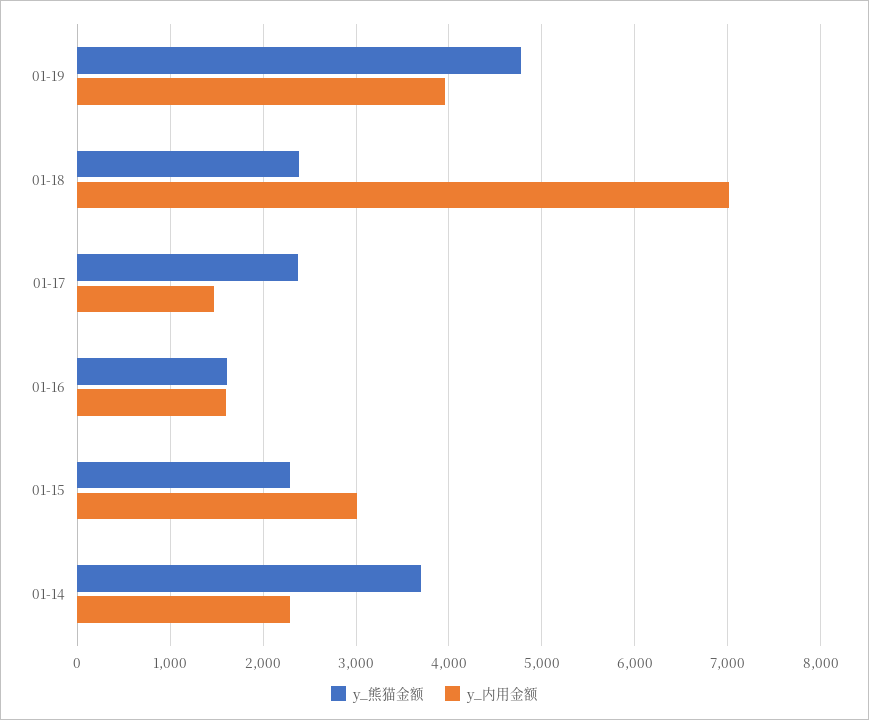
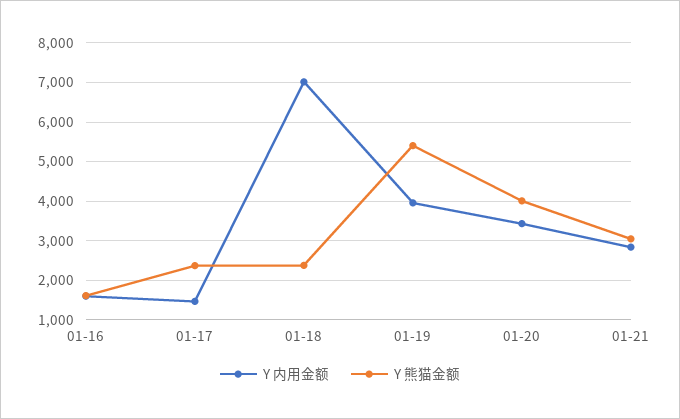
y_熊猫金额, 01-19: 4800 -> 5400
y_熊猫金额, 01-15: 2300 -> none
y_内用金额, 01-15: 3000 -> none
y_熊猫金额, 01-14: 3700 -> none
y_内用金额, 01-14: 2300 -> none
y_内用金额, 01-20: none -> 3400
y_熊猫金额, 01-20: none -> 4000
y_内用金额, 01-21: none -> 2800
y_熊猫金额, 01-21: none -> 3000

